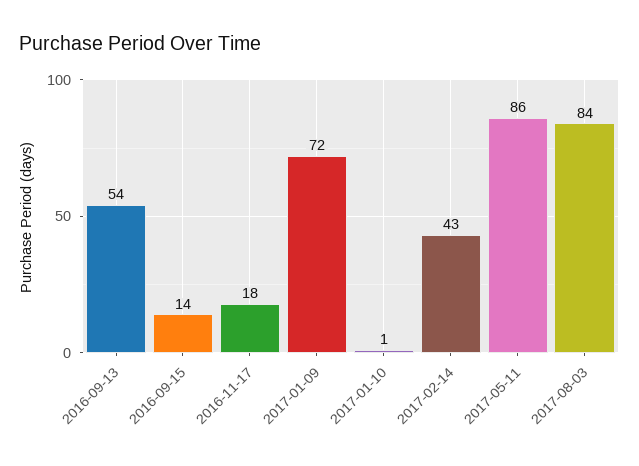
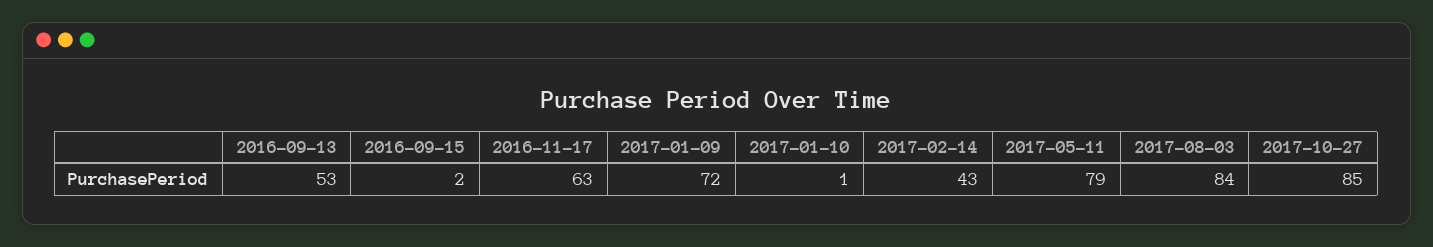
2016-09-13: 54 -> 53
2016-09-15: 14 -> 2
2016-11-17: 18 -> 63
2017-05-11: 86 -> 79
2017-10-27: none -> 85

